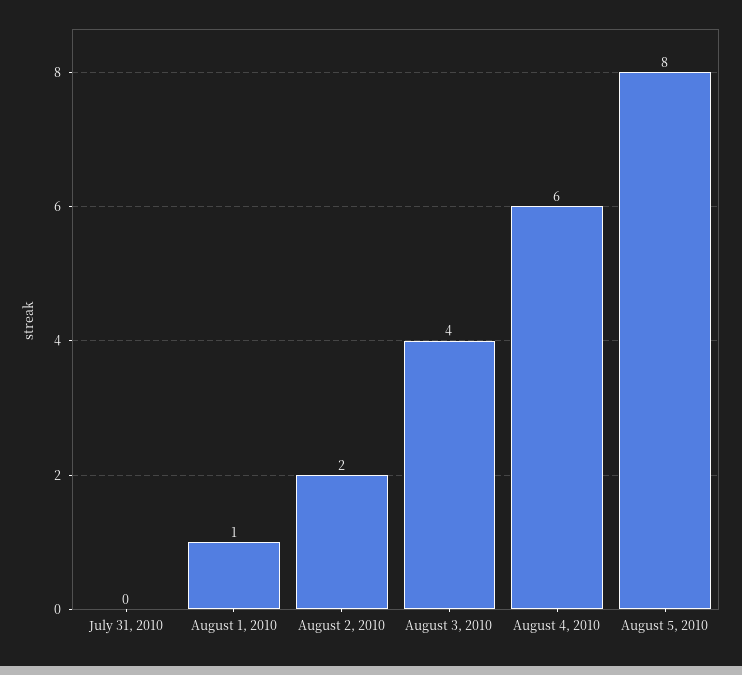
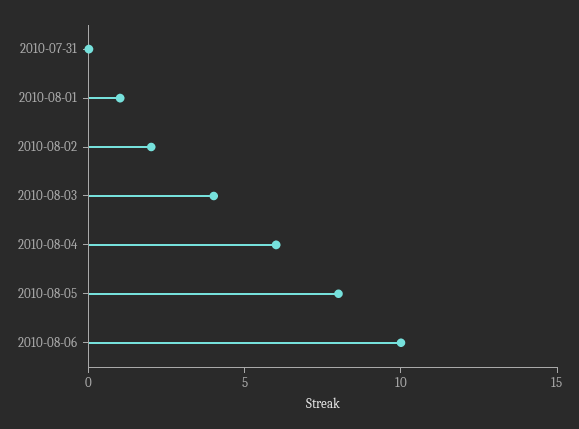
2010-08-06: none -> 10

